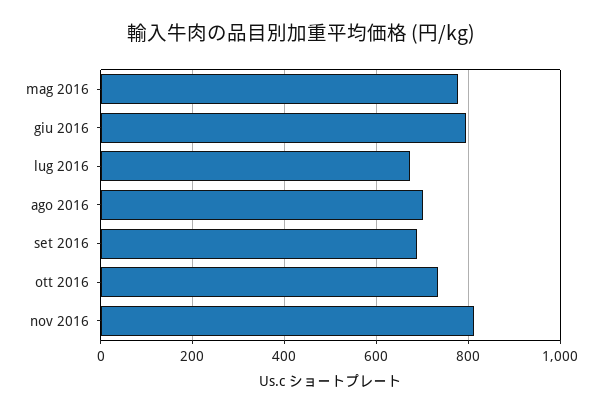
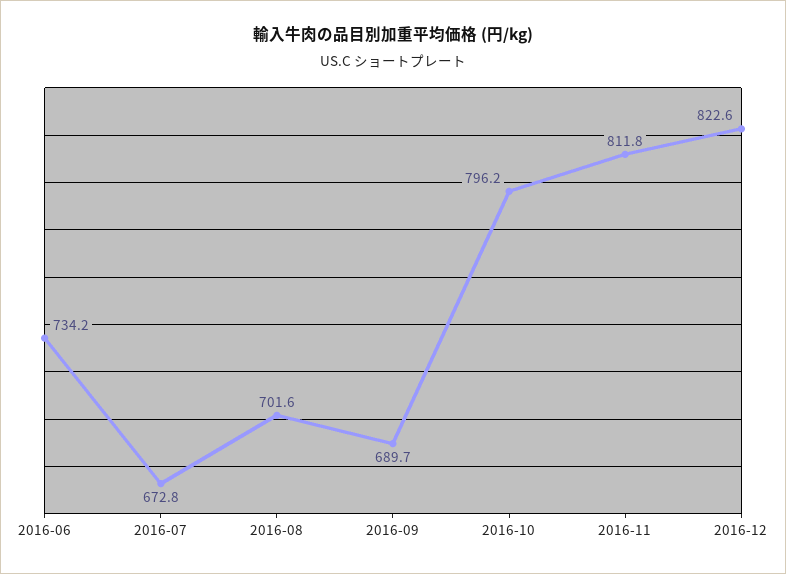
mag 2016: 780 -> none
giu 2016: 800 -> 734.2
ott 2016: 740 -> 796.2
2016-12: none -> 822.6

